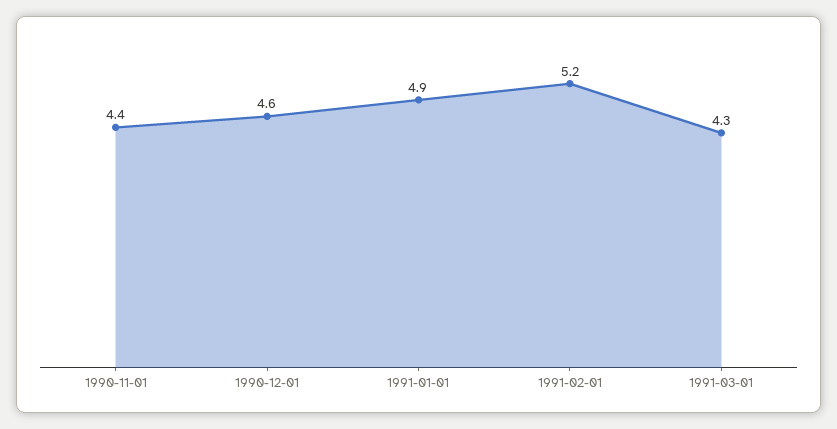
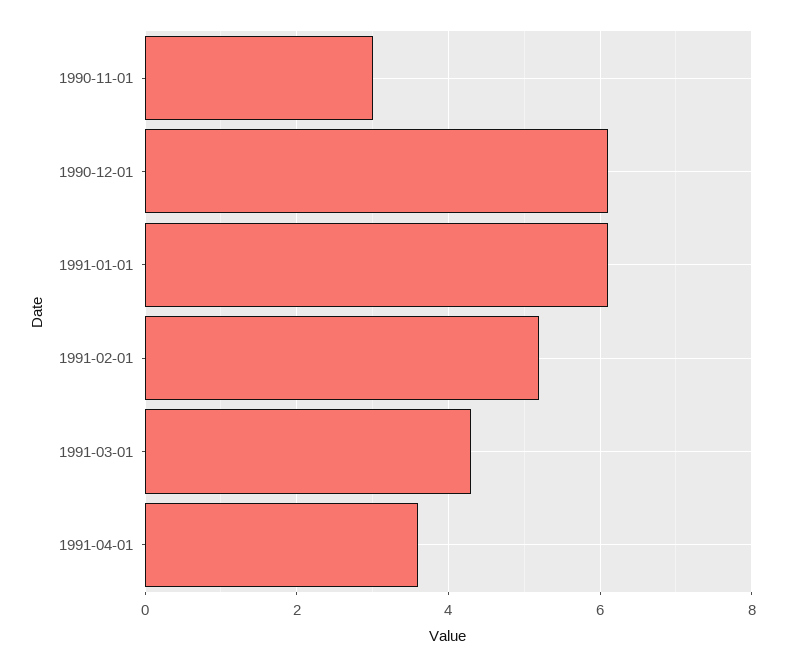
1990-11-01: 4.4 -> 3
1990-12-01: 4.6 -> 6
1991-01-01: 4.9 -> 6
1991-04-01: none -> 3.5

